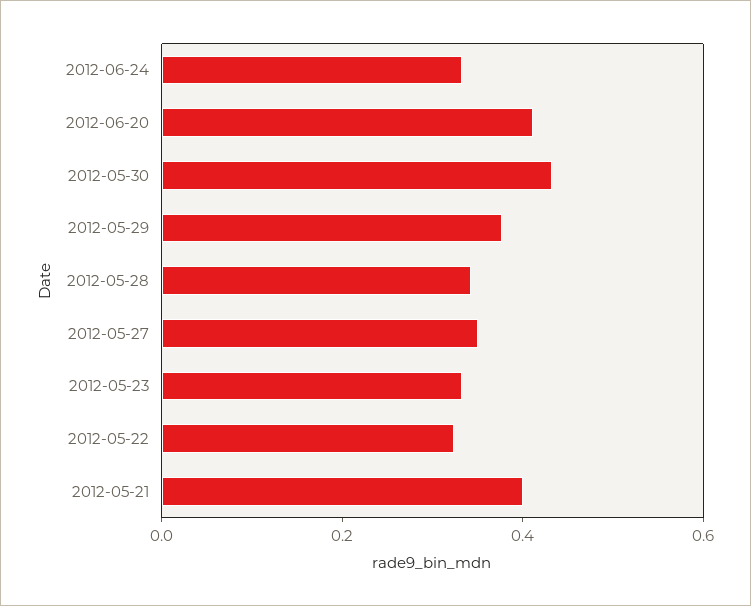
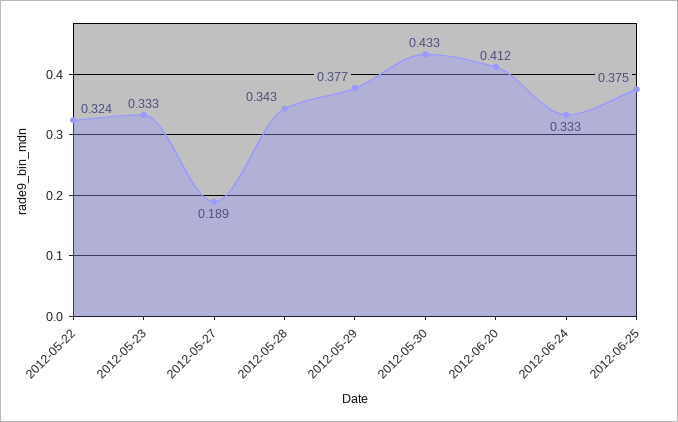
2012-05-27: 0.35 -> 0.189
2012-05-21: 0.4 -> none
2012-06-25: none -> 0.375

